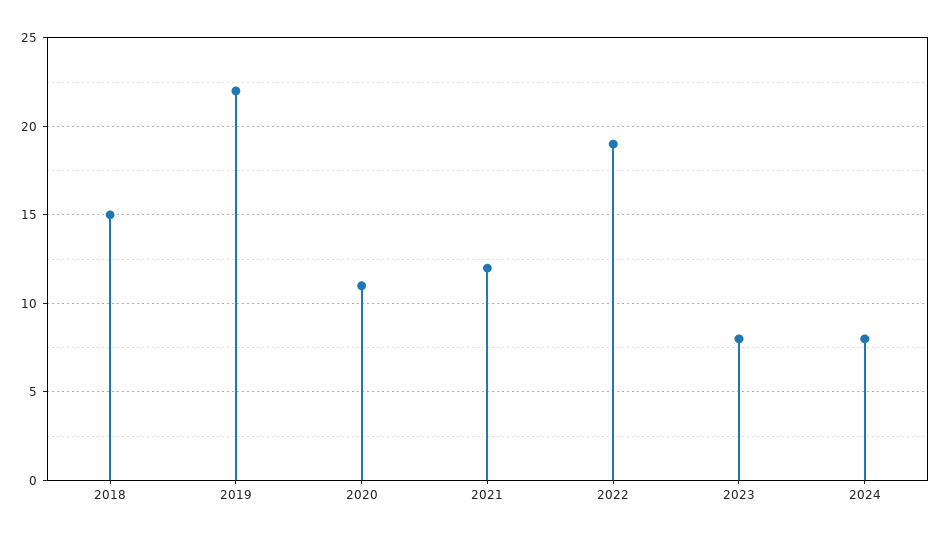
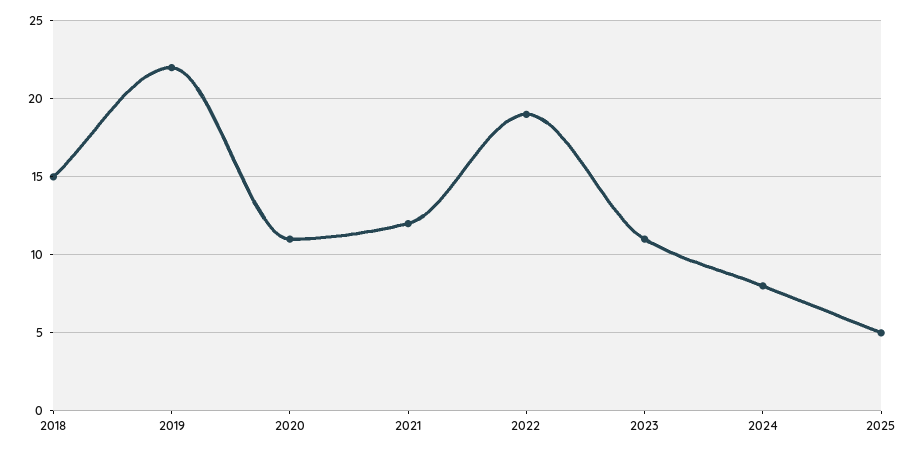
2023: 8 -> 11
2025: none -> 5

